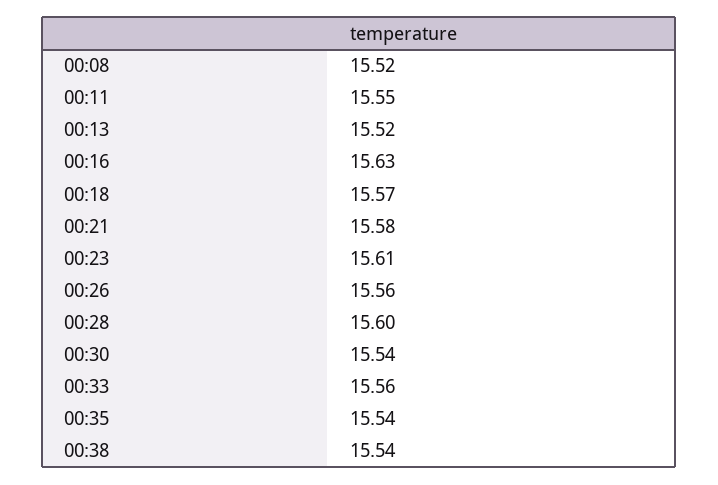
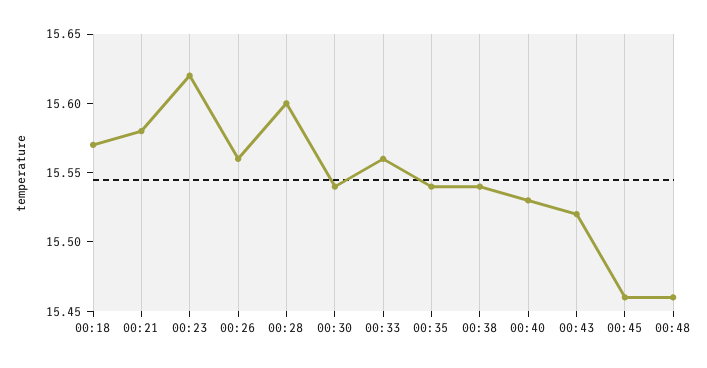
00:08: 15.52 -> none
00:11: 15.55 -> none
00:13: 15.52 -> none
00:16: 15.63 -> none
00:23: 15.61 -> 15.62
00:40: none -> 15.53
00:43: none -> 15.52
00:45: none -> 15.46
00:48: none -> 15.46

